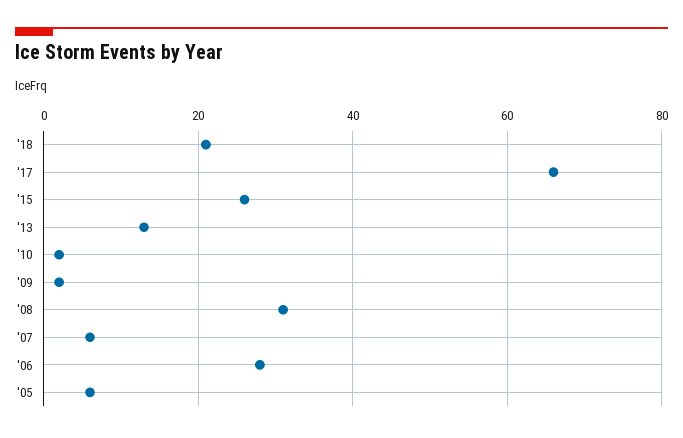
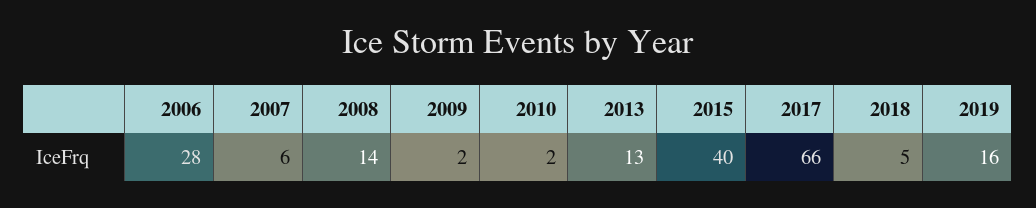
'18: 20 -> 5
'15: 25 -> 40
'08: 30 -> 14
'05: 5 -> none
2019: none -> 16

